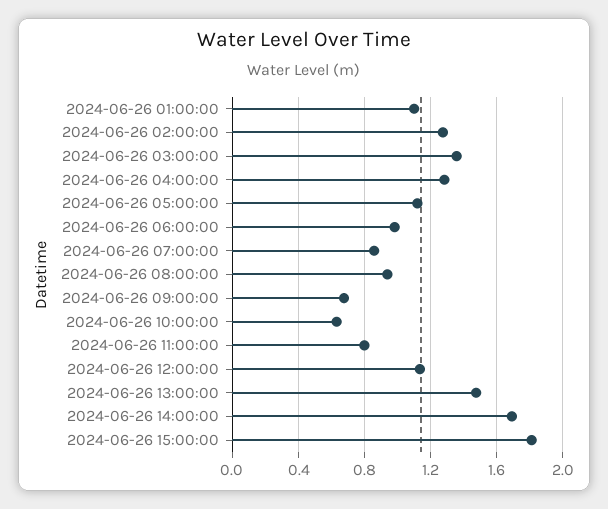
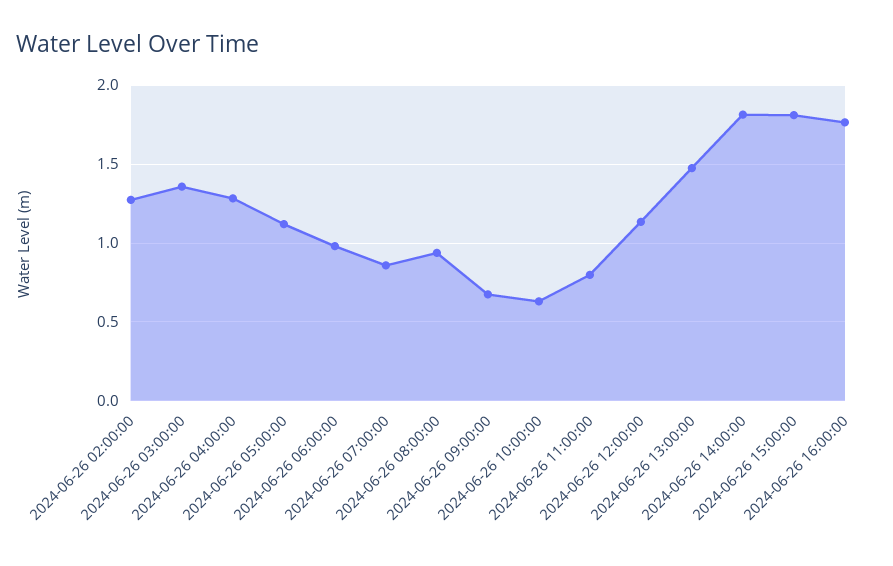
2024-06-26 01:00:00: 1.1 -> none
2024-06-26 14:00:00: 1.7 -> 1.8
2024-06-26 16:00:00: none -> 1.75

